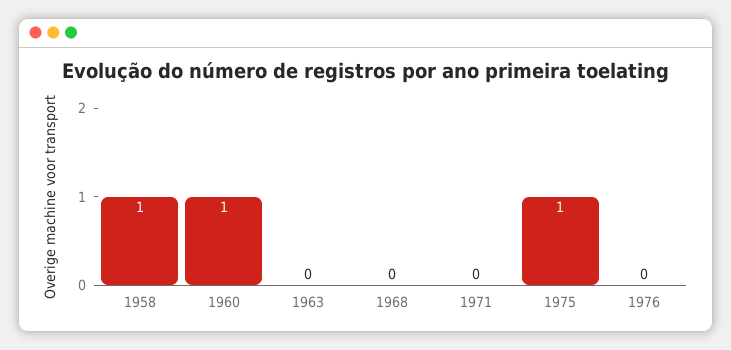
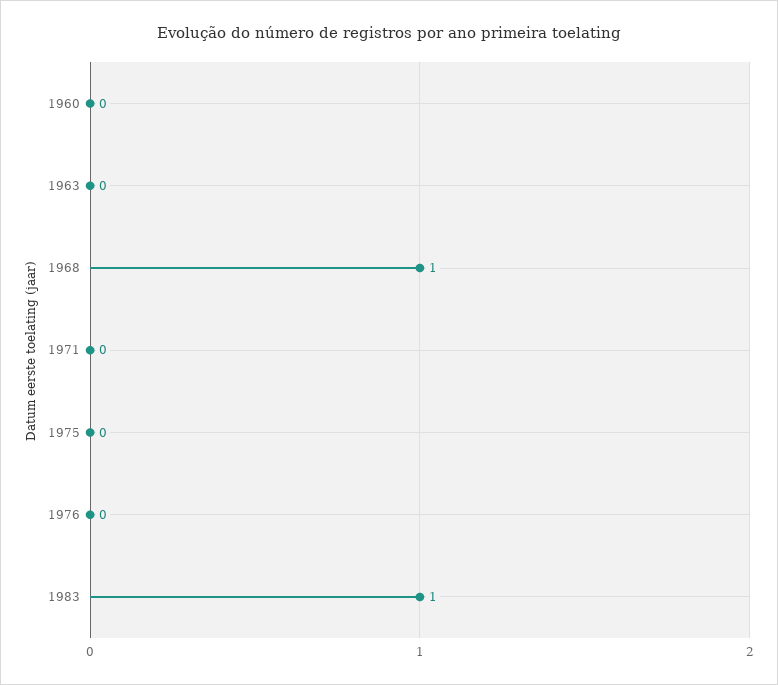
1958: 1 -> none
1960: 1 -> 0
1968: 0 -> 1
1975: 1 -> 0
1983: none -> 1

